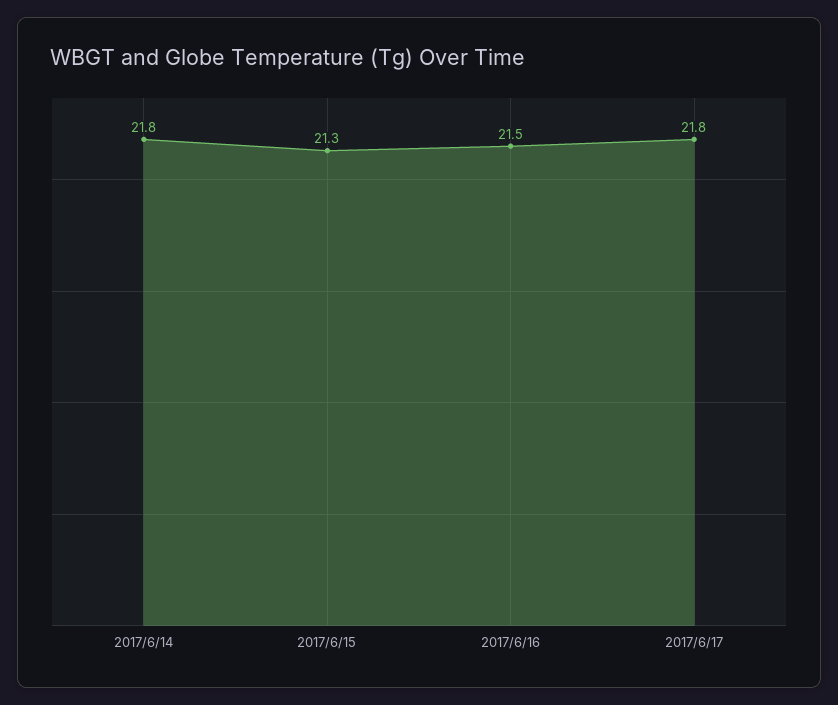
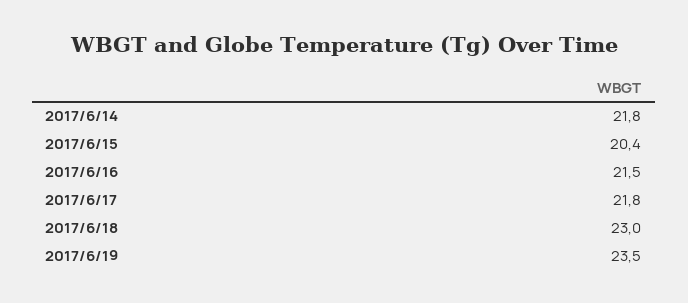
2017/6/15: 21.3 -> 20.4
2017/6/18: none -> 23
2017/6/19: none -> 23.5

